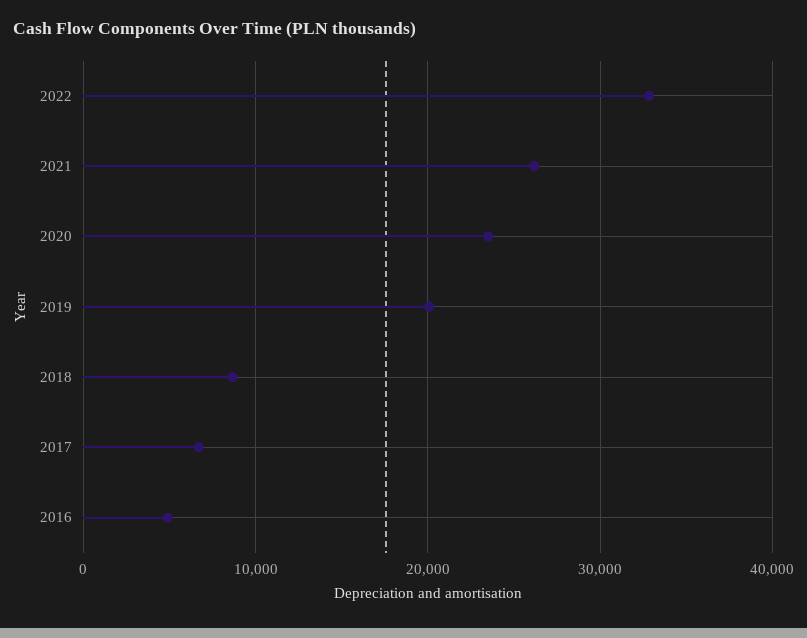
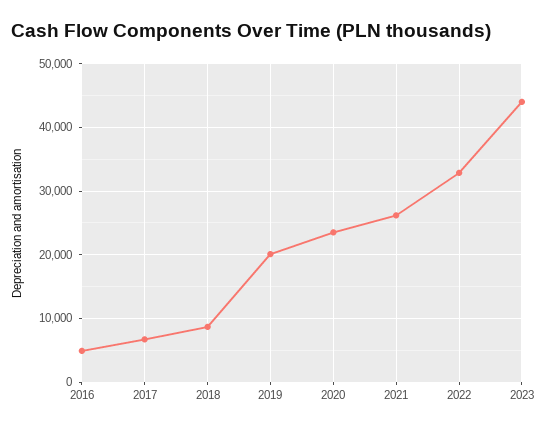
2023: none -> 44000

